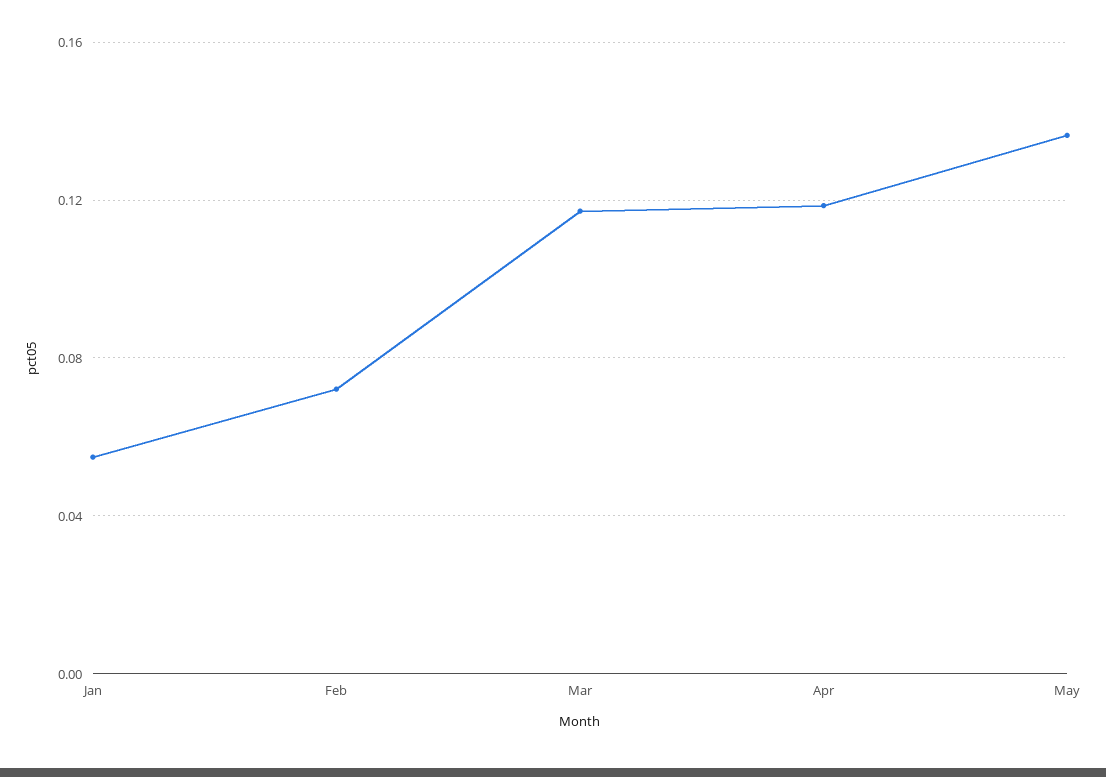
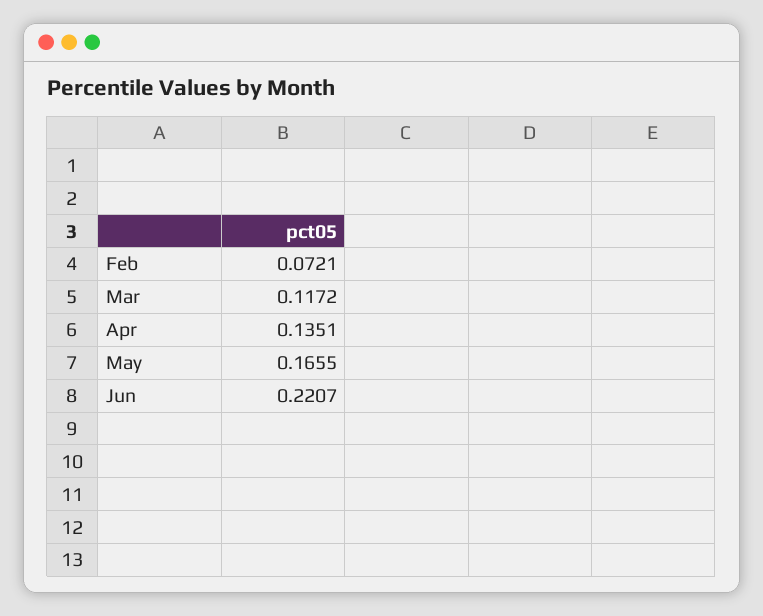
Jan: 0.055 -> none
Apr: 0.12 -> 0.1351
May: 0.135 -> 0.1655
Jun: none -> 0.2207

